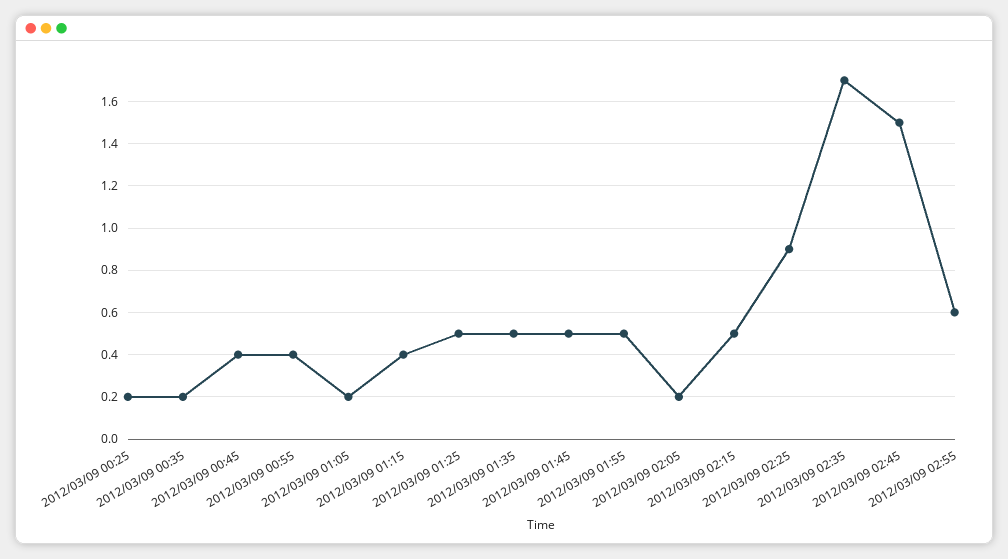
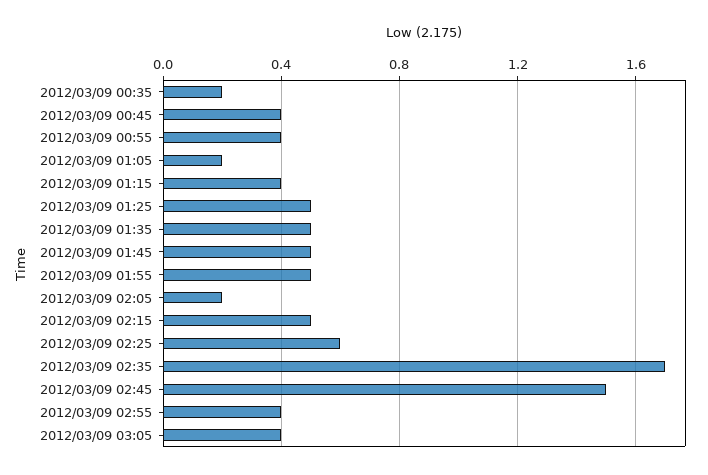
2012/03/09 00:25: 0.2 -> none
2012/03/09 02:25: 0.9 -> 0.6
2012/03/09 02:55: 0.6 -> 0.4
2012/03/09 03:05: none -> 0.4

